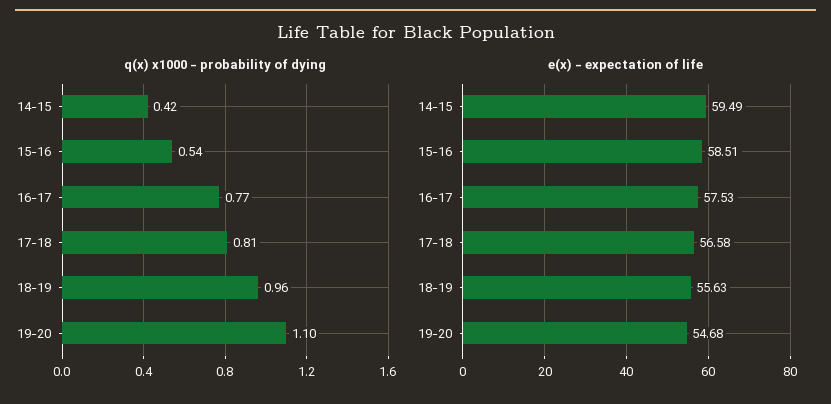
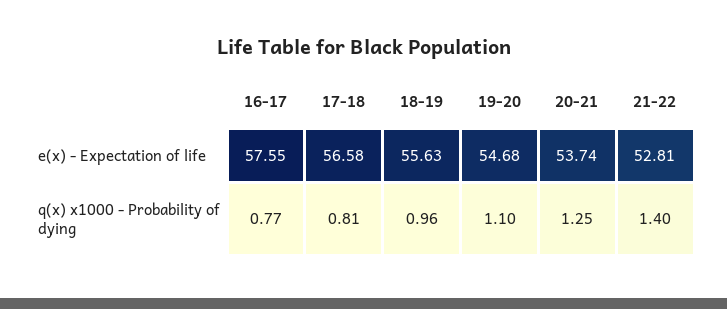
q(x) x1000 - probability of dying, 14-15: 0.42 -> none
q(x) x1000 - probability of dying, 15-16: 0.54 -> none
e(x) - expectation of life, 14-15: 59.49 -> none
e(x) - expectation of life, 15-16: 58.51 -> none
e(x) - expectation of life, 16-17: 57.53 -> 57.55
e(x) - expectation of life, 20-21: none -> 53.74
e(x) - expectation of life, 21-22: none -> 52.81
q(x) x1000 - probability of dying, 20-21: none -> 1.25
q(x) x1000 - probability of dying, 21-22: none -> 1.4

